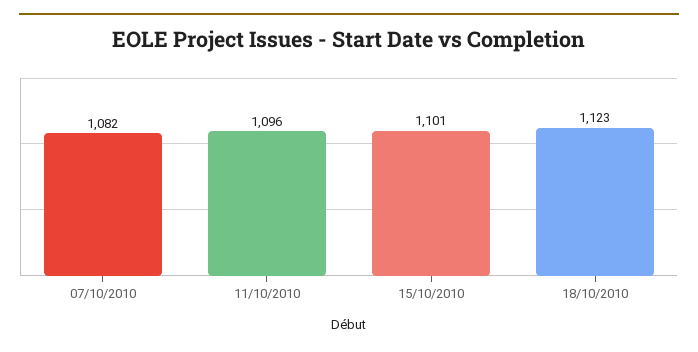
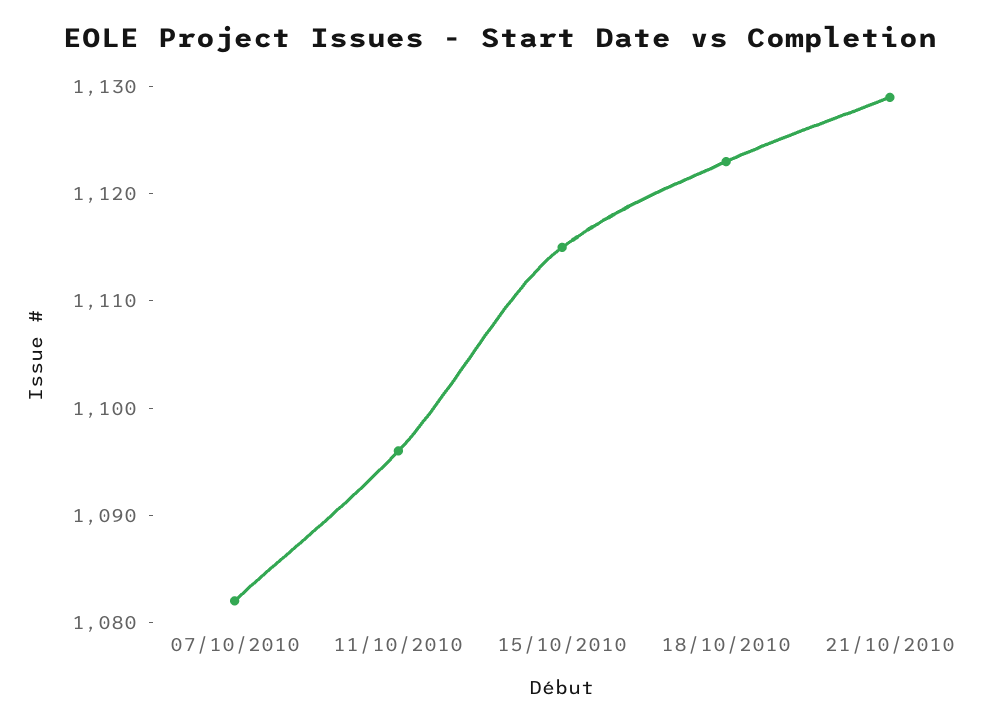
15/10/2010: 1101 -> 1115
21/10/2010: none -> 1129

